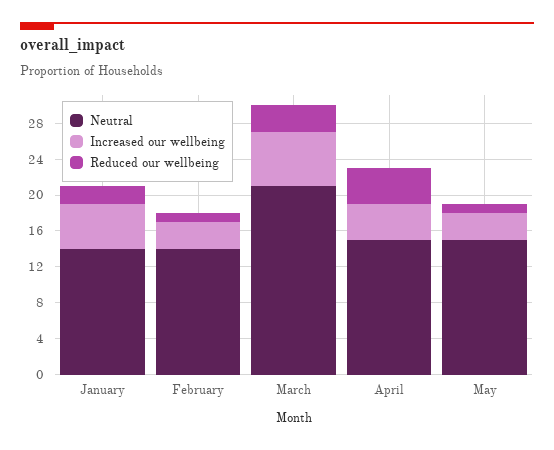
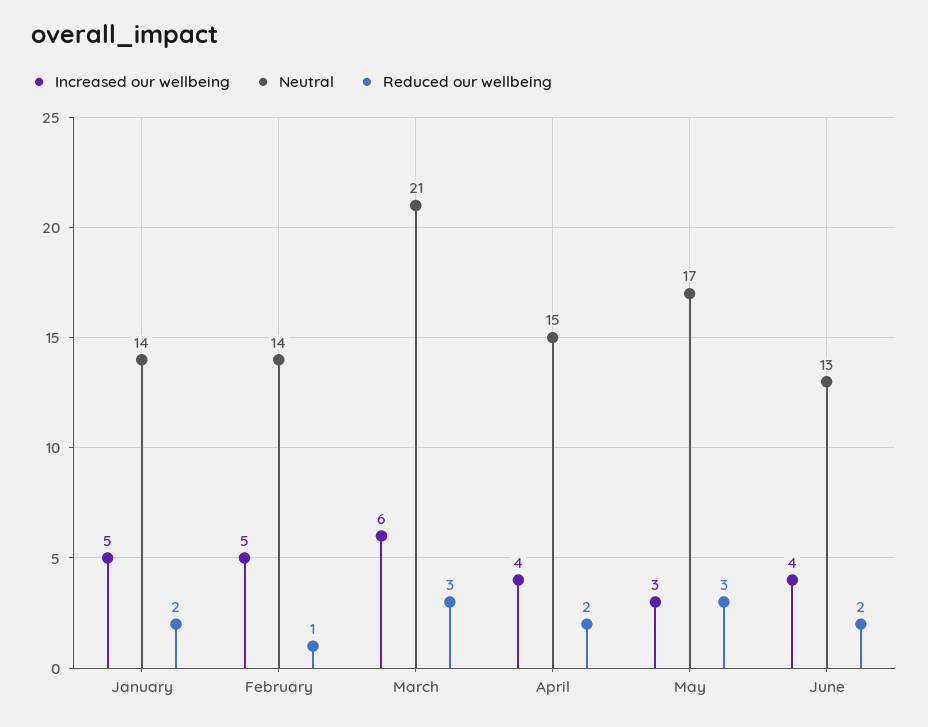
Increased our wellbeing, February: 3 -> 5
Reduced our wellbeing, April: 4 -> 2
Neutral, May: 15 -> 17
Reduced our wellbeing, May: 1 -> 3
Increased our wellbeing, June: none -> 4
Neutral, June: none -> 13
Reduced our wellbeing, June: none -> 2

